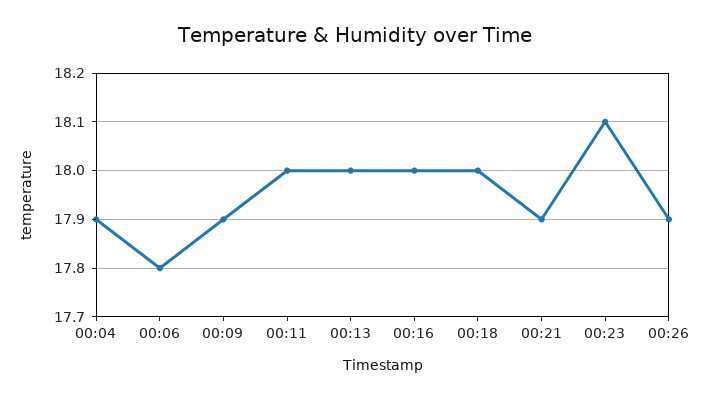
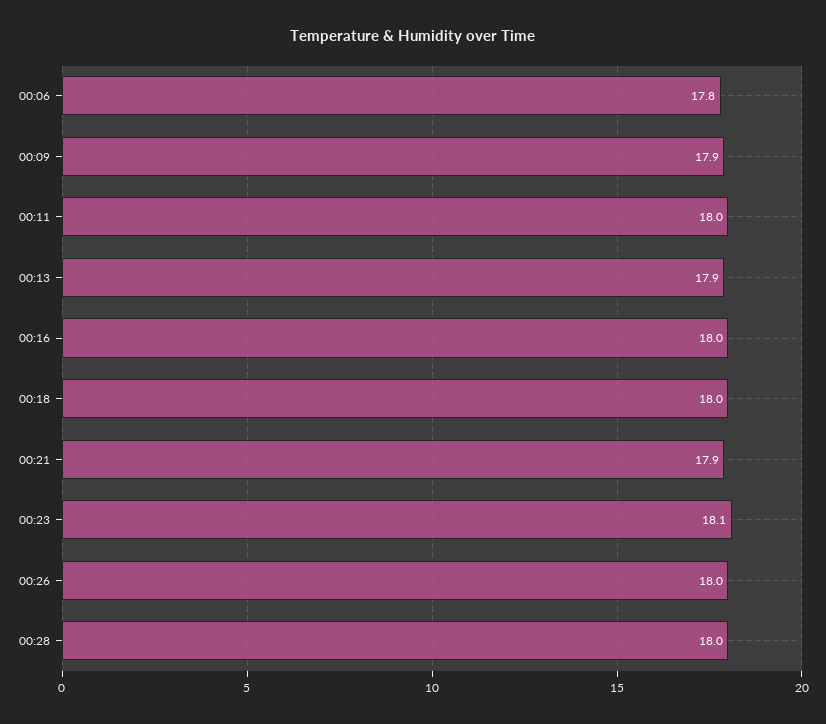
00:04: 17.9 -> none
00:13: 18 -> 17.9
00:26: 17.9 -> 18
00:28: none -> 18

